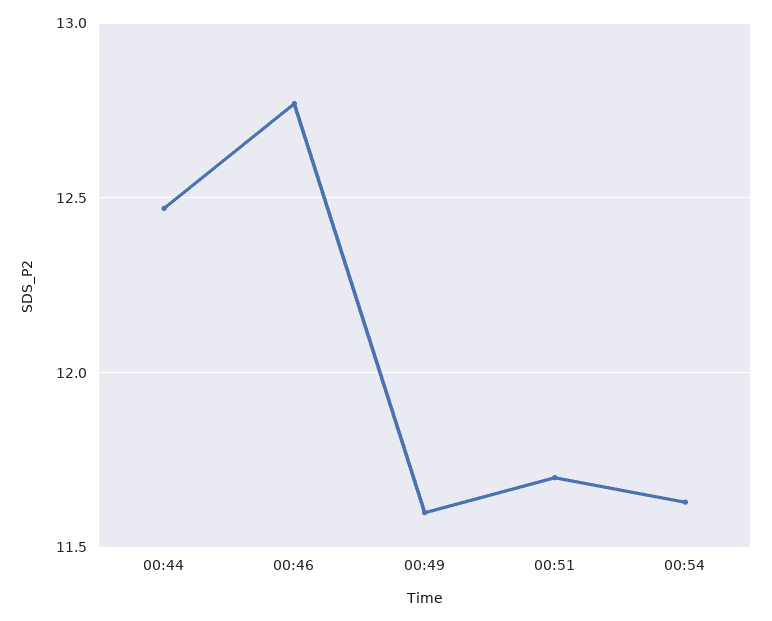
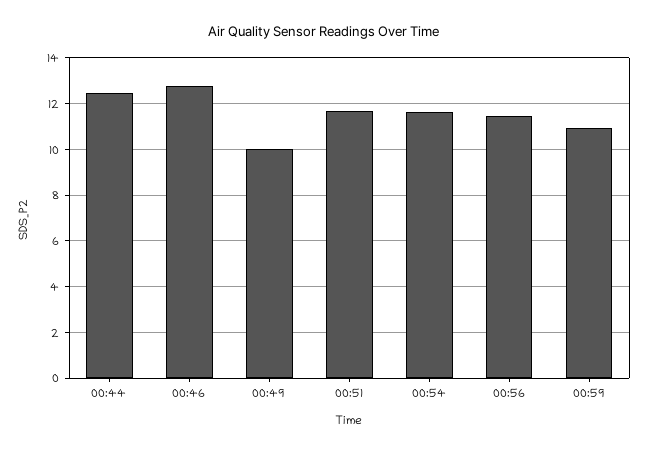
00:49: 11.6 -> 10
00:56: none -> 11.5
00:59: none -> 11

